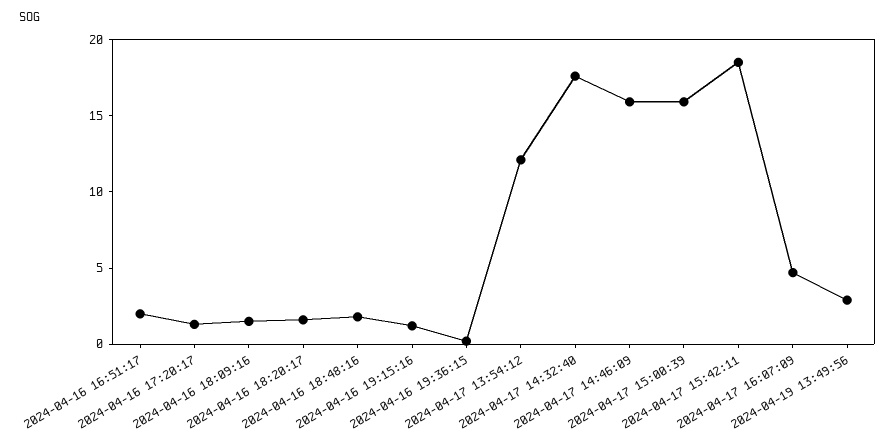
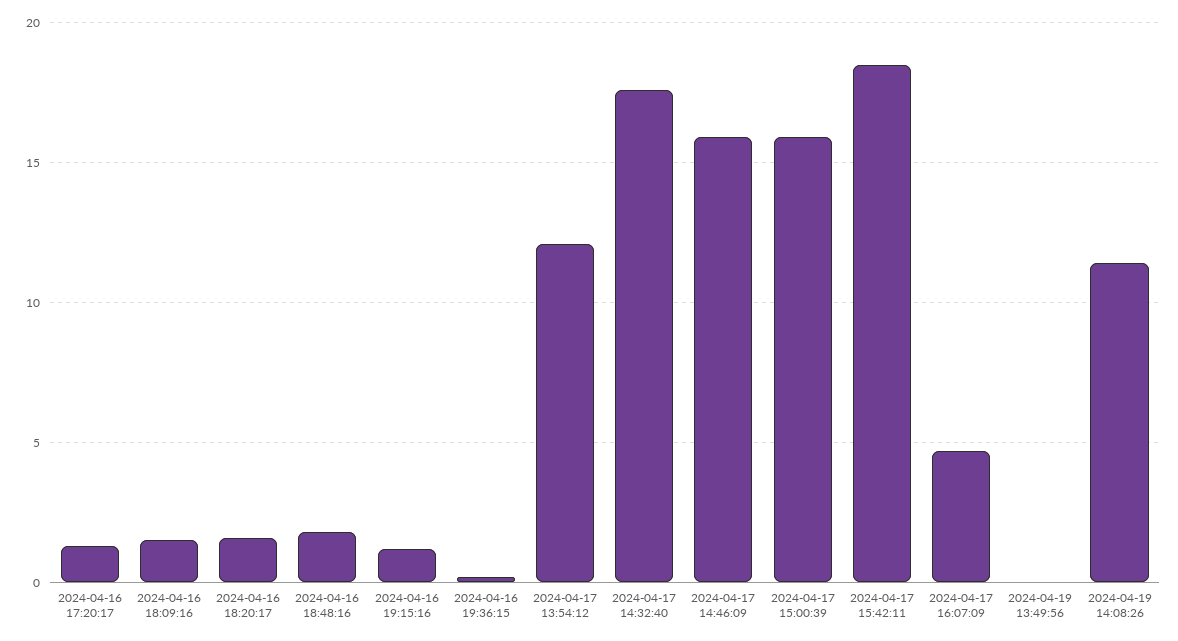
2024-04-16 16:51:17: 2 -> none
2024-04-19 13:49:56: 3 -> 0
2024-04-19 14:08:26: none -> 11.5

